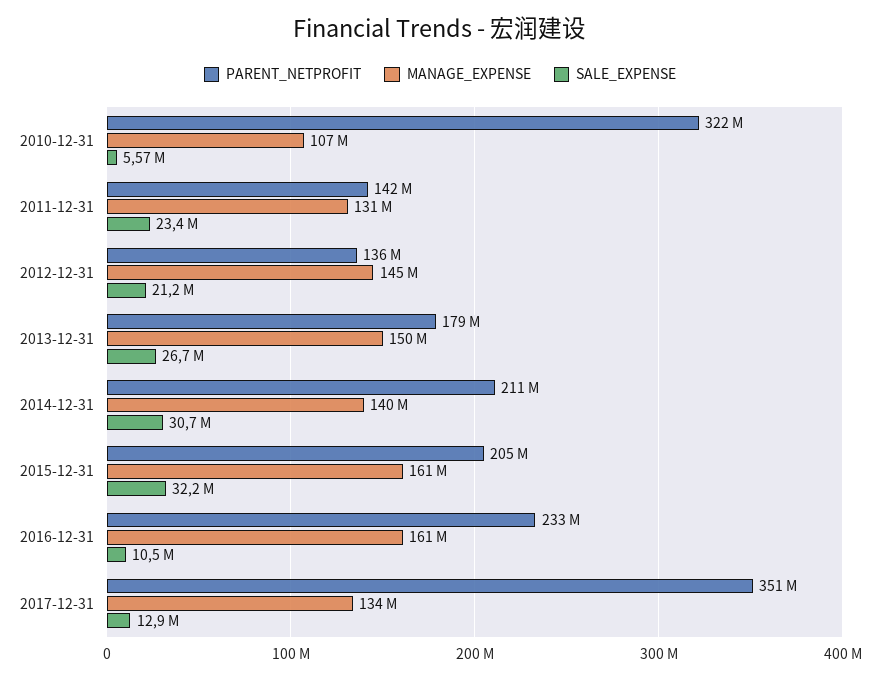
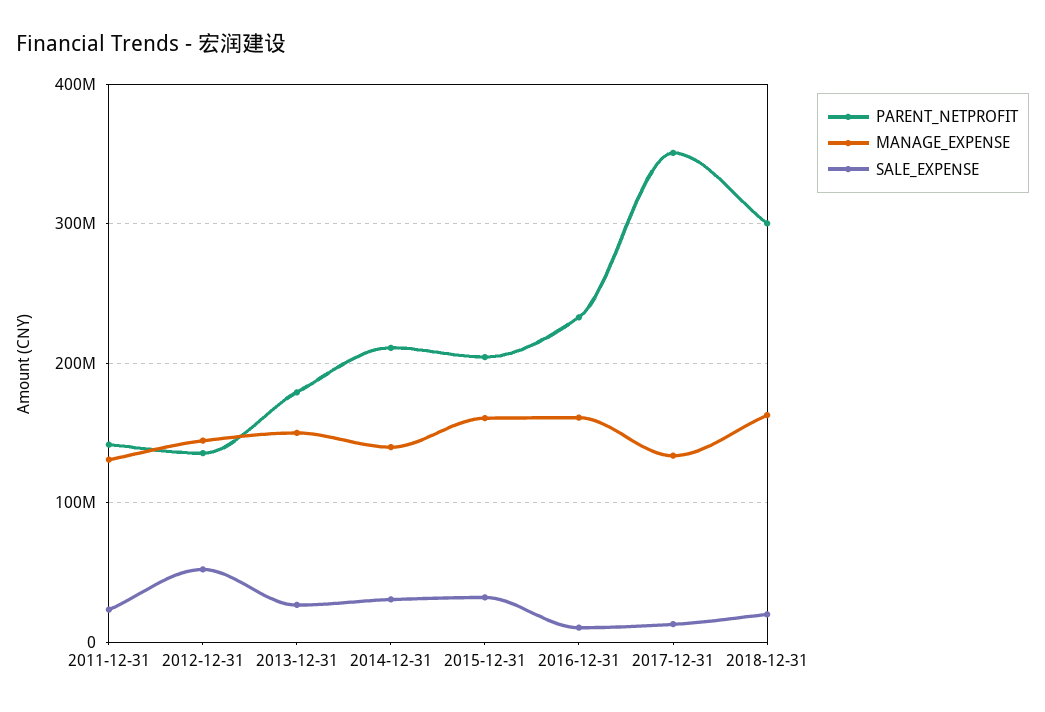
PARENT_NETPROFIT, 2010-12-31: 322000000 -> none
MANAGE_EXPENSE, 2010-12-31: 107000000 -> none
SALE_EXPENSE, 2010-12-31: 5570000 -> none
SALE_EXPENSE, 2012-12-31: 21200000 -> 50000000
PARENT_NETPROFIT, 2018-12-31: none -> 300000000
MANAGE_EXPENSE, 2018-12-31: none -> 160000000
SALE_EXPENSE, 2018-12-31: none -> 20000000

